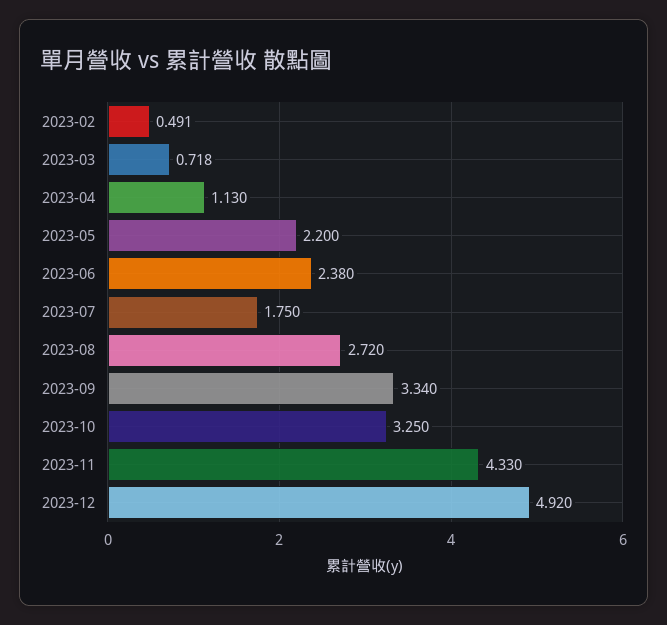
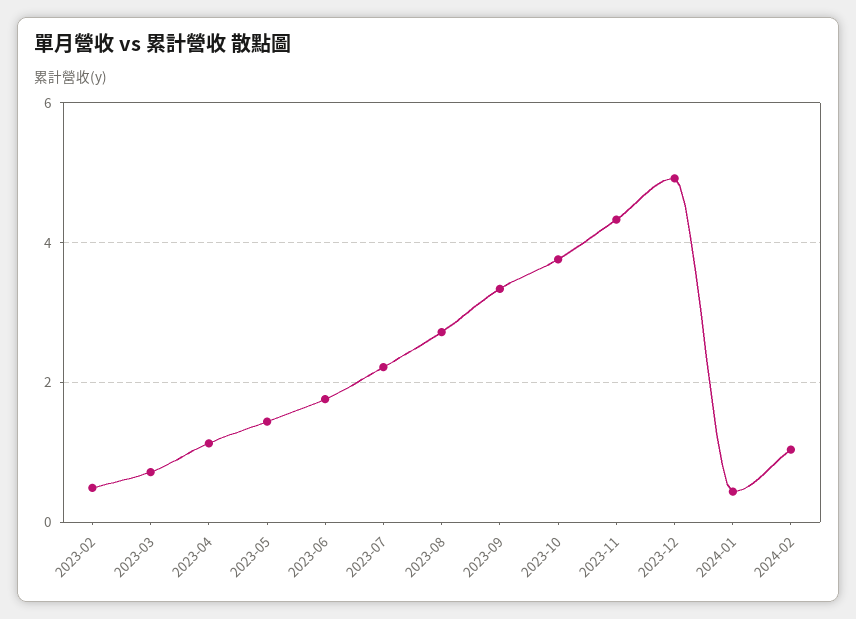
2023-05: 2.2 -> 1.4
2023-06: 2.38 -> 1.8
2023-07: 1.75 -> 2.2
2023-10: 3.25 -> 3.8
2024-01: none -> 0.4
2024-02: none -> 1

